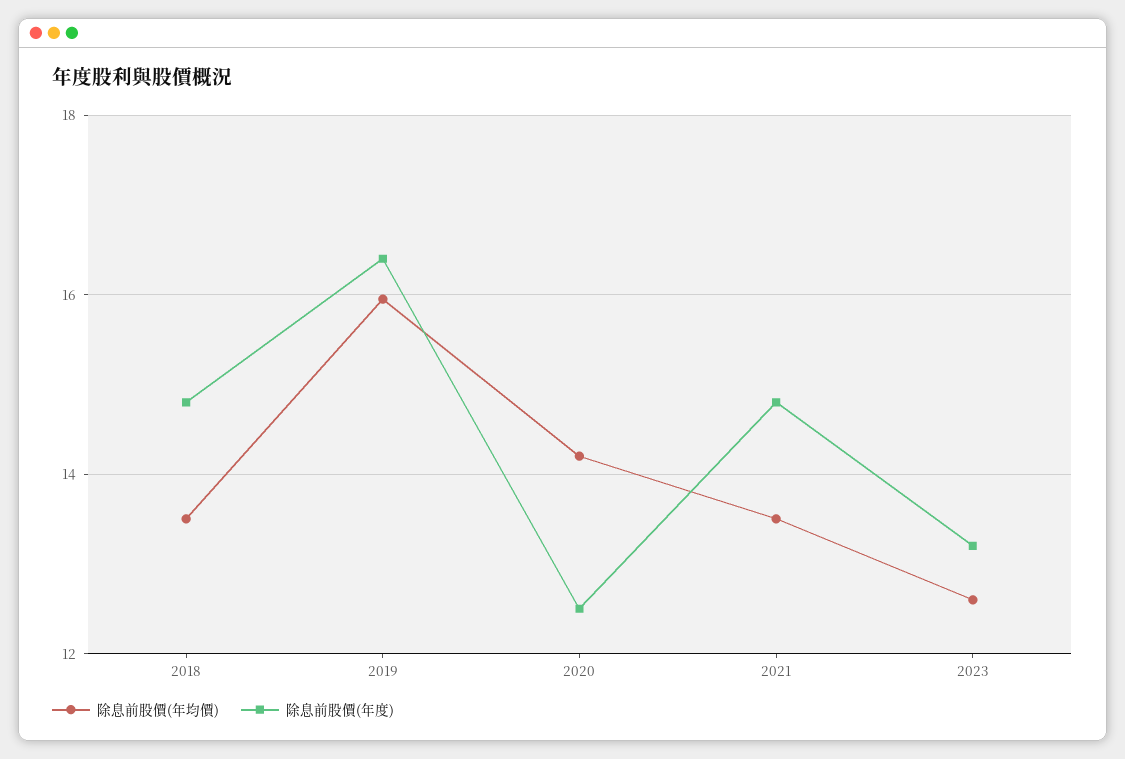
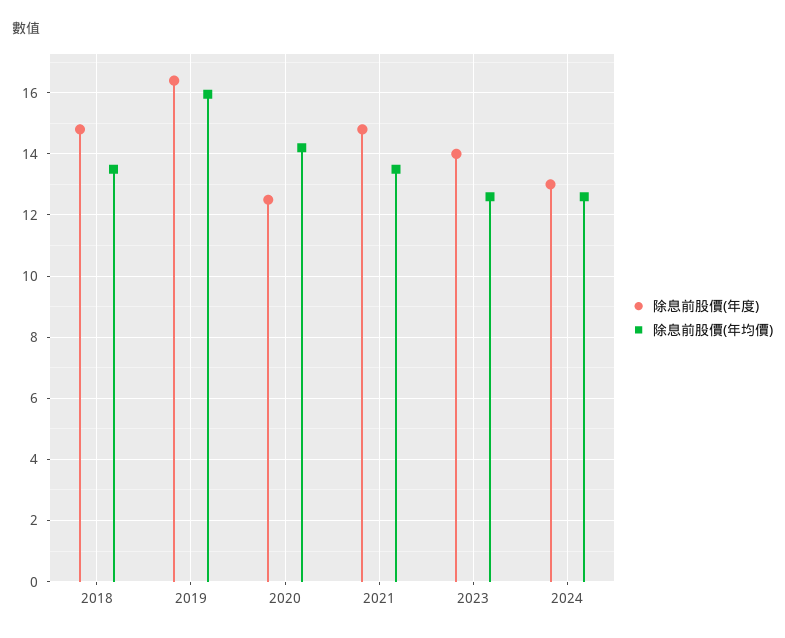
除息前股價(年度), 2023: 13.2 -> 14
除息前股價(年度), 2024: none -> 13
除息前股價(年均價), 2024: none -> 12.6

